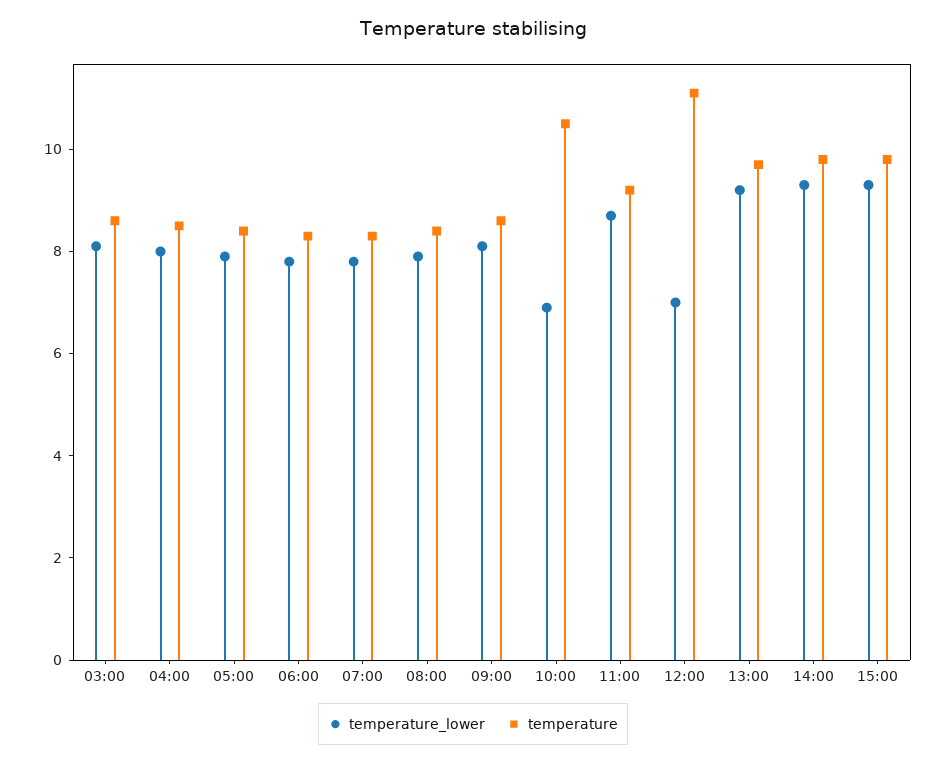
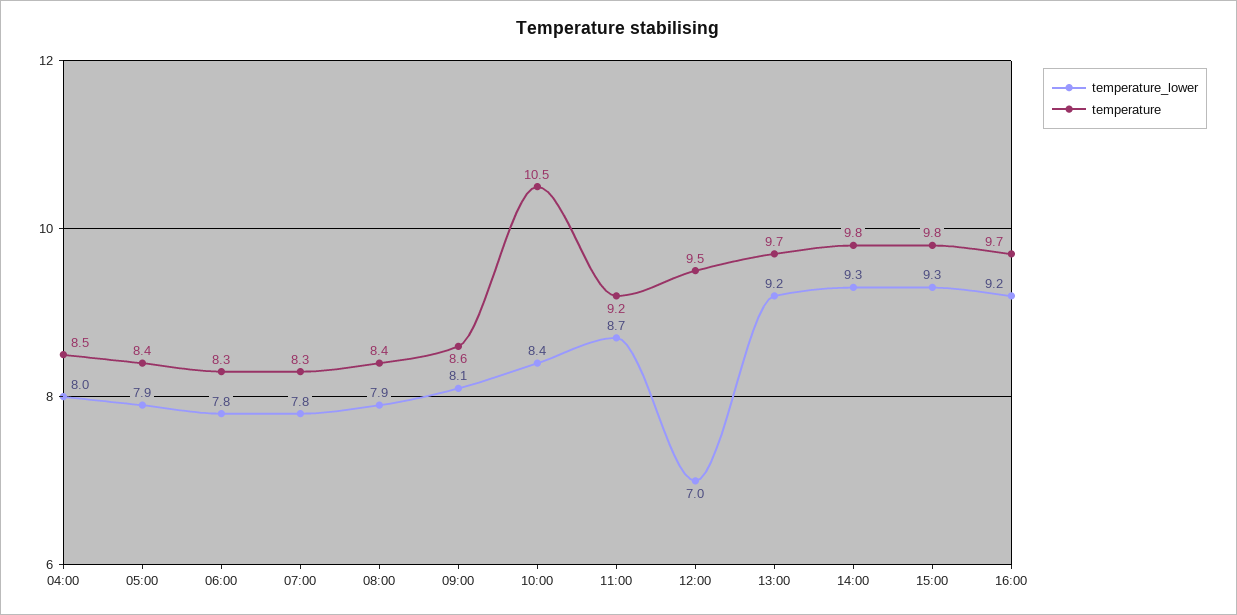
temperature_lower, 03:00: 8 -> none
temperature, 03:00: 8.5 -> none
temperature_lower, 10:00: 7 -> 8.4
temperature, 12:00: 11 -> 9.5
temperature_lower, 16:00: none -> 9.2
temperature, 16:00: none -> 9.7

